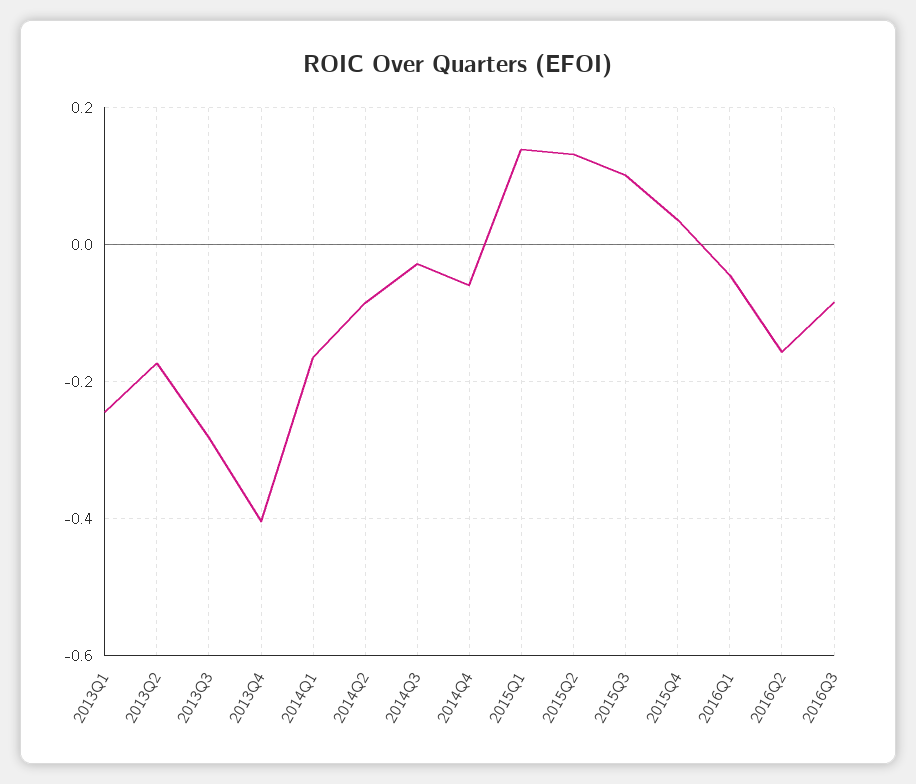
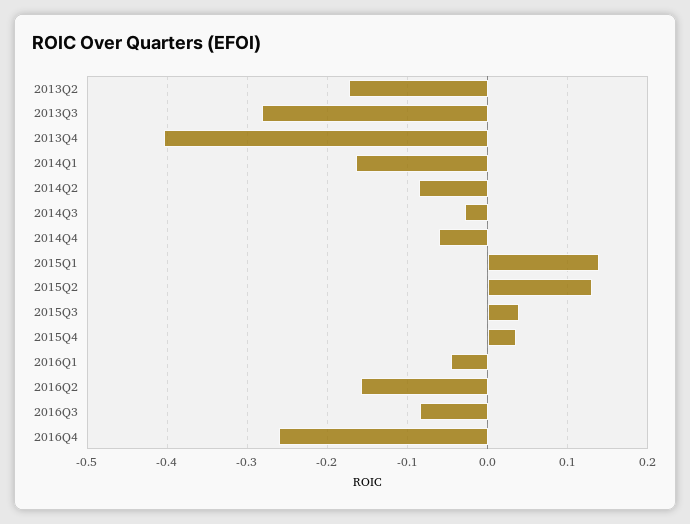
2013Q1: -0.24 -> none
2015Q3: 0.1 -> 0.04
2016Q4: none -> -0.26

